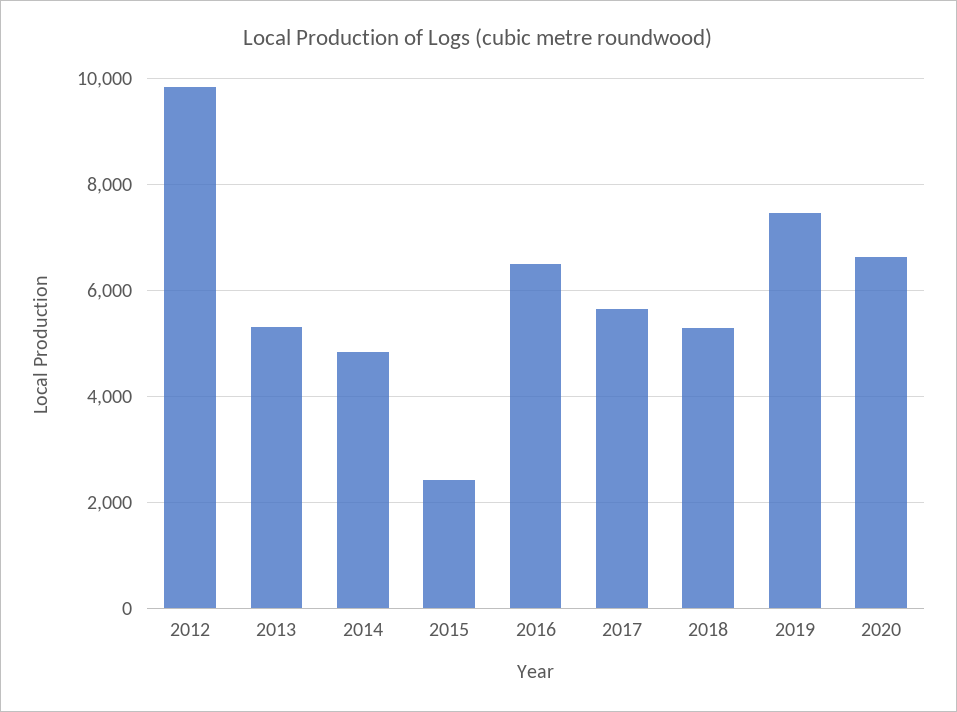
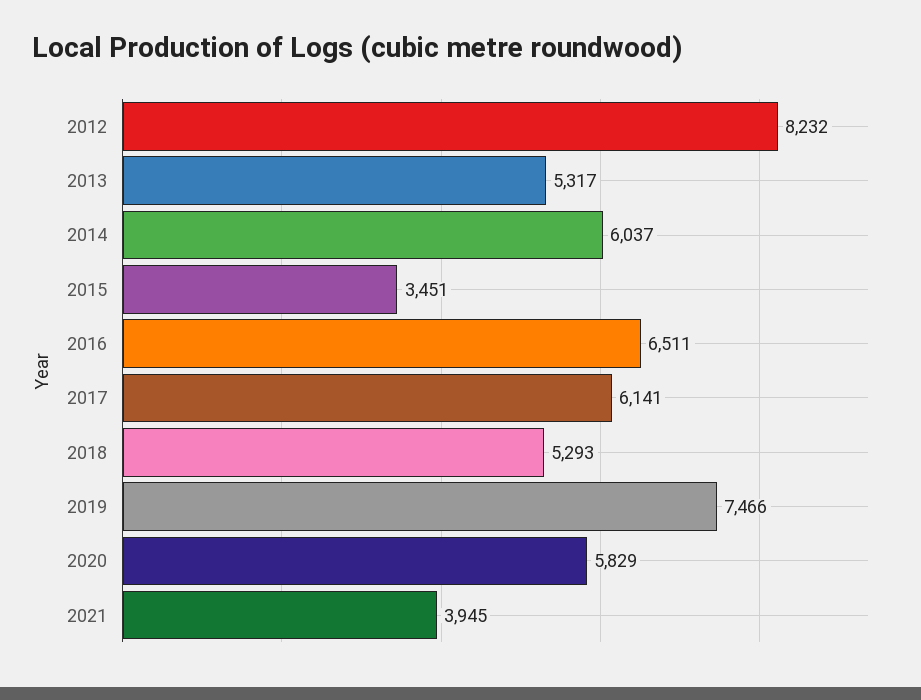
2012: 9800 -> 8232
2014: 4800 -> 6037
2015: 2400 -> 3451
2017: 5600 -> 6141
2020: 6600 -> 5829
2021: none -> 3945

